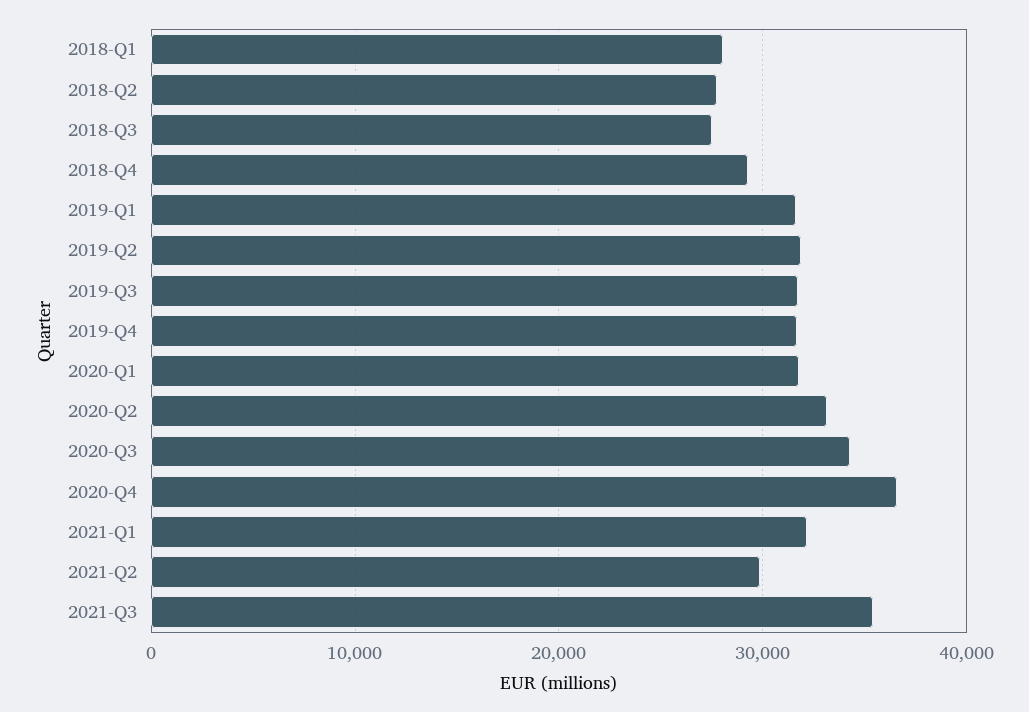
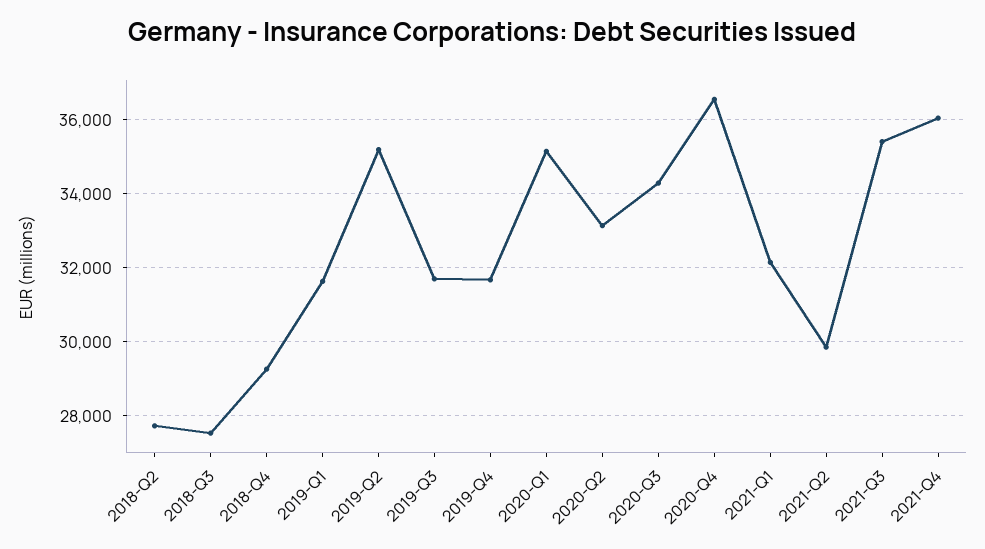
2018-Q1: 28000 -> none
2019-Q2: 32000 -> 35200
2020-Q1: 32000 -> 35200
2021-Q4: none -> 36000

